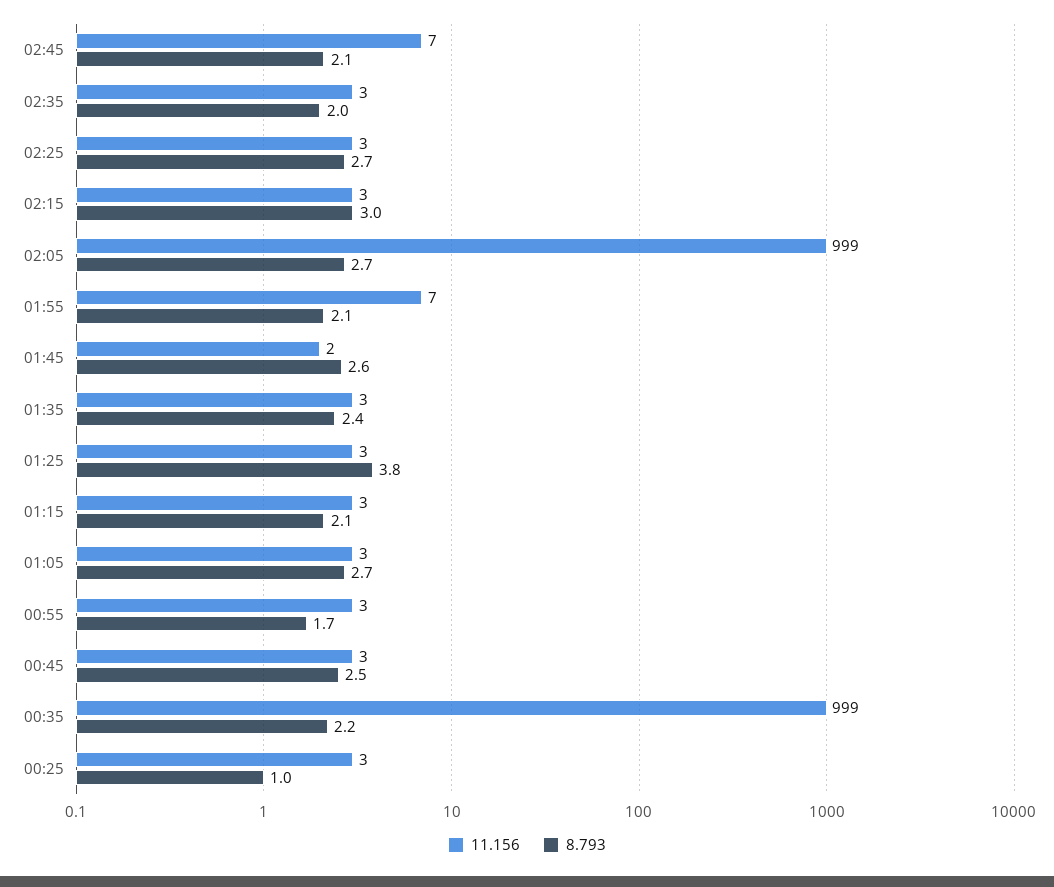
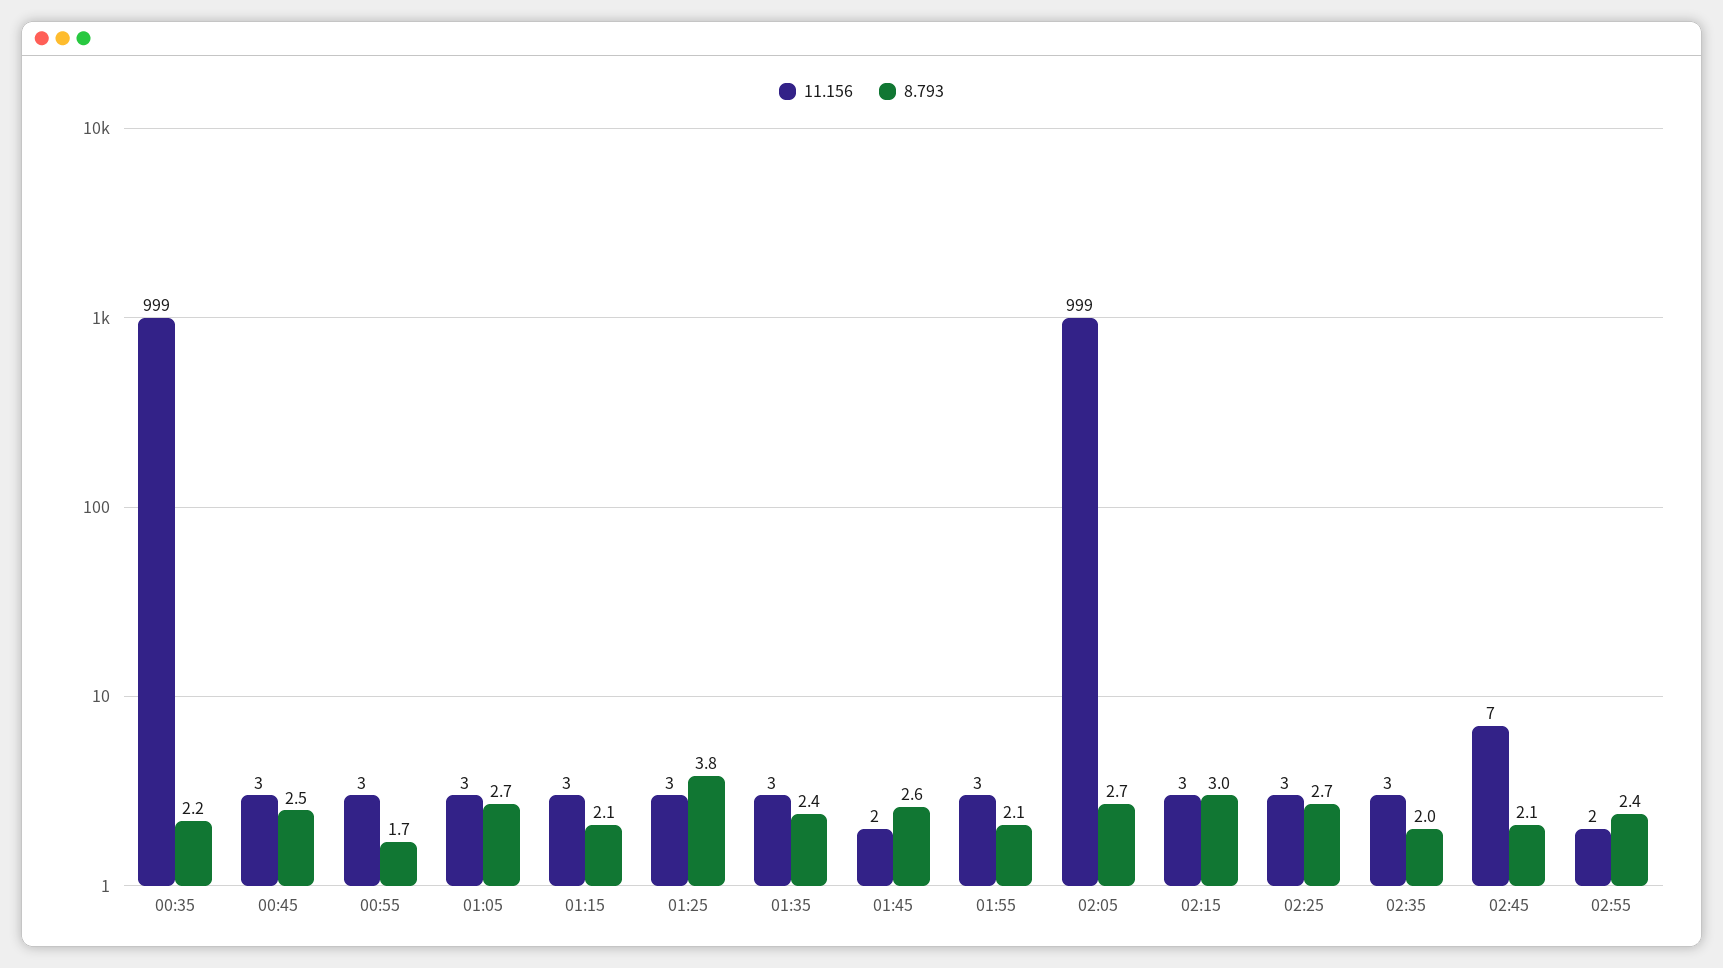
11.156, 01:55: 7 -> 3
11.156, 00:25: 3 -> none
8.793, 00:25: 1 -> none
11.156, 02:55: none -> 2
8.793, 02:55: none -> 2.4

